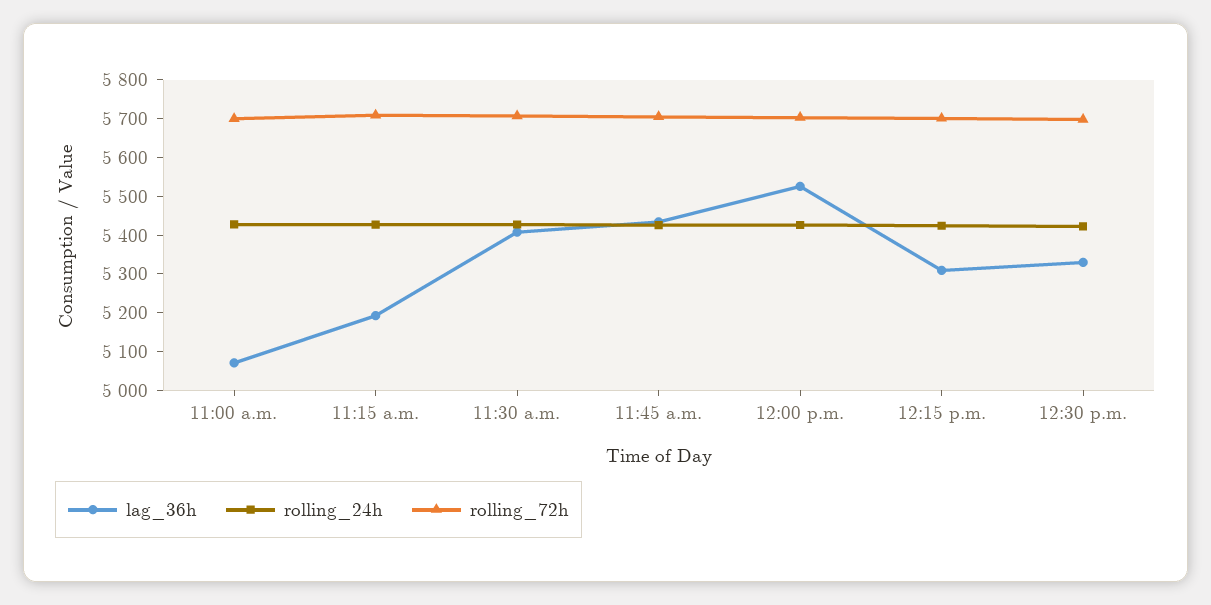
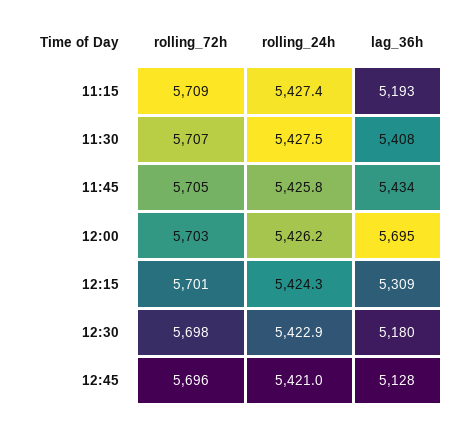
lag_36h, 11:00 a.m.: 5075 -> none
rolling_24h, 11:00 a.m.: 5425 -> none
rolling_72h, 11:00 a.m.: 5700 -> none
lag_36h, 12:00 p.m.: 5525 -> 5695
lag_36h, 12:30 p.m.: 5325 -> 5180
rolling_72h, 12:45: none -> 5696
rolling_24h, 12:45: none -> 5421
lag_36h, 12:45: none -> 5128

